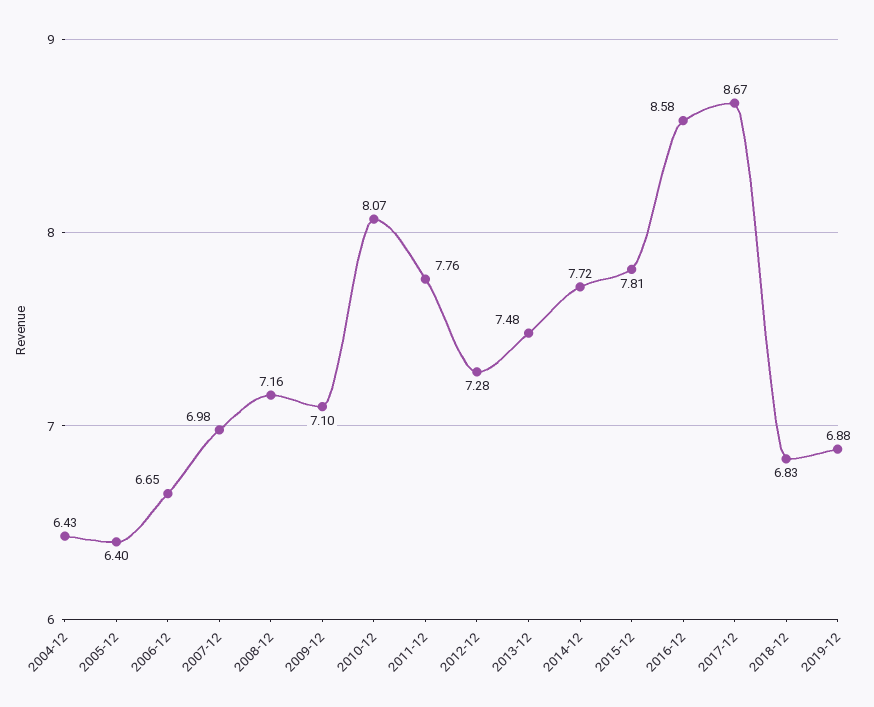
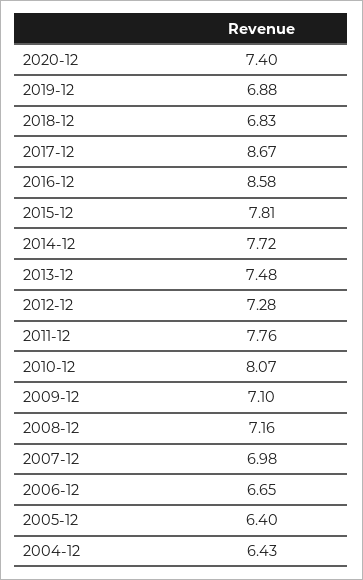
2020-12: none -> 7.4

